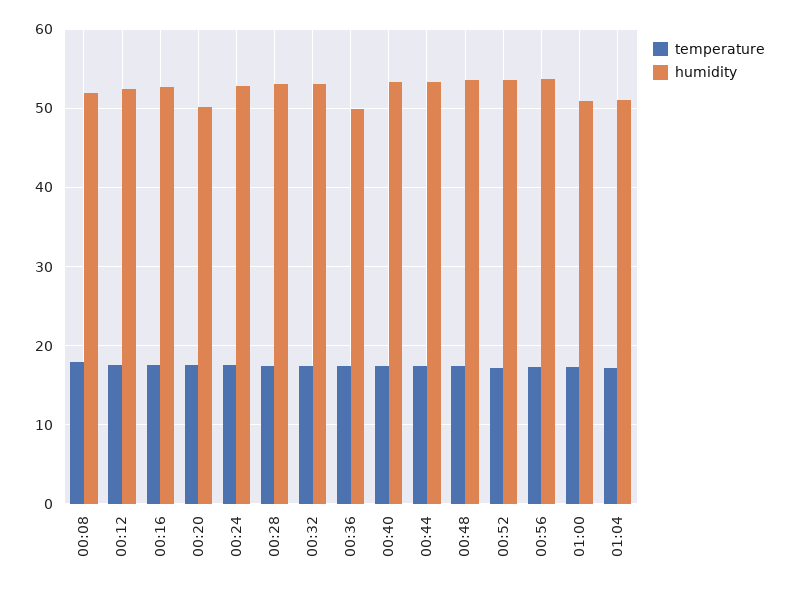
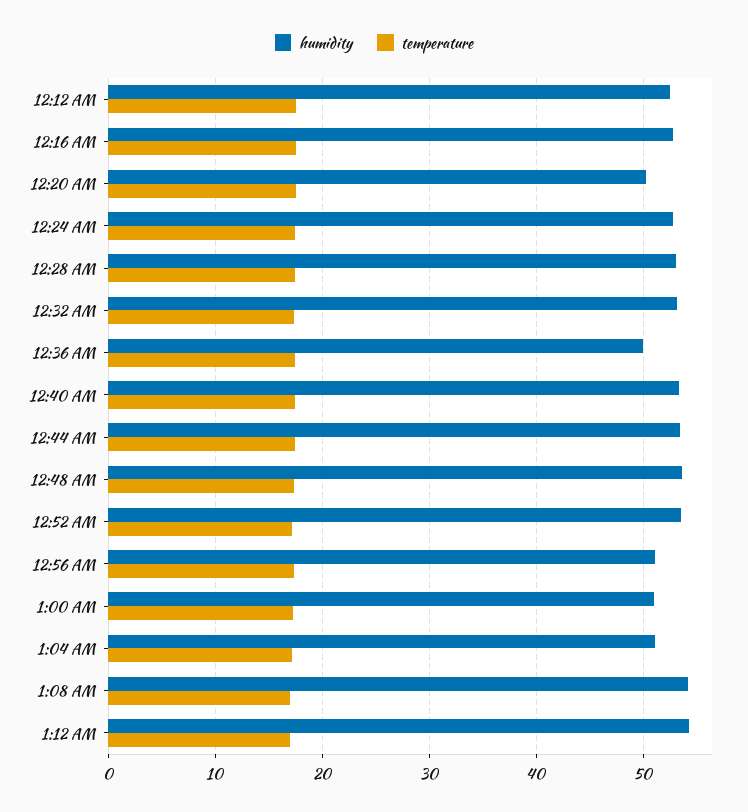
temperature, 00:08: 18 -> none
humidity, 00:08: 52 -> none
humidity, 00:56: 54 -> 51
humidity, 1:08 AM: none -> 54
temperature, 1:08 AM: none -> 17
humidity, 1:12 AM: none -> 54
temperature, 1:12 AM: none -> 17

